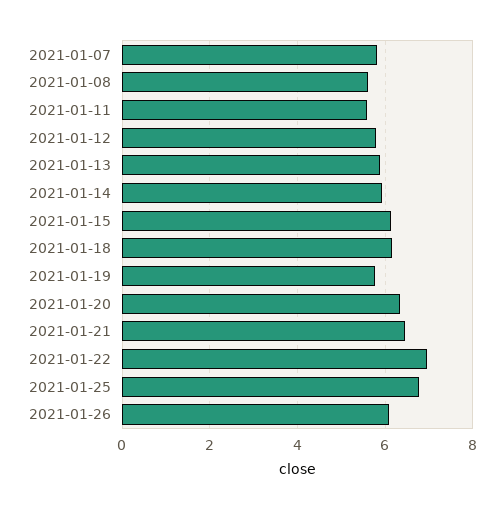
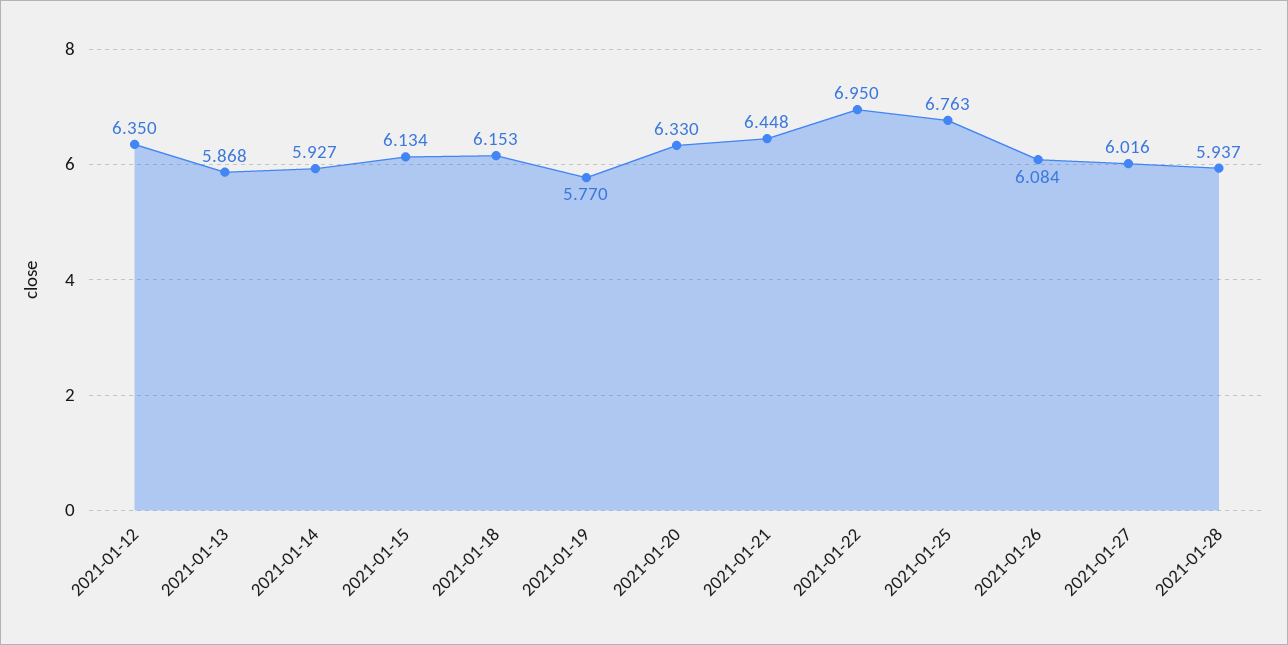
2021-01-07: 5.8 -> none
2021-01-08: 5.6 -> none
2021-01-11: 5.6 -> none
2021-01-12: 5.8 -> 6.35
2021-01-27: none -> 6.016
2021-01-28: none -> 5.937

